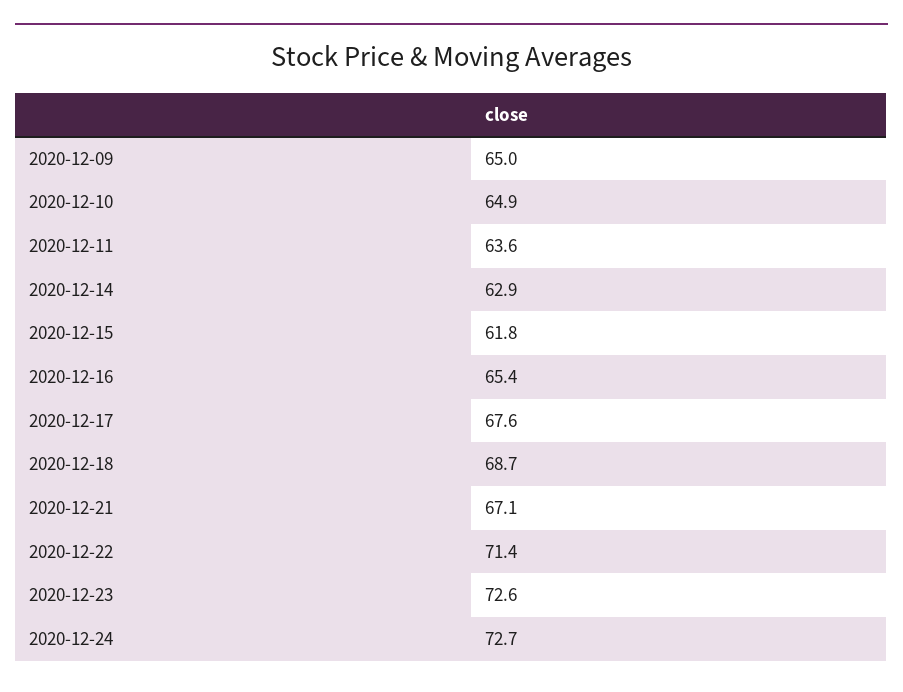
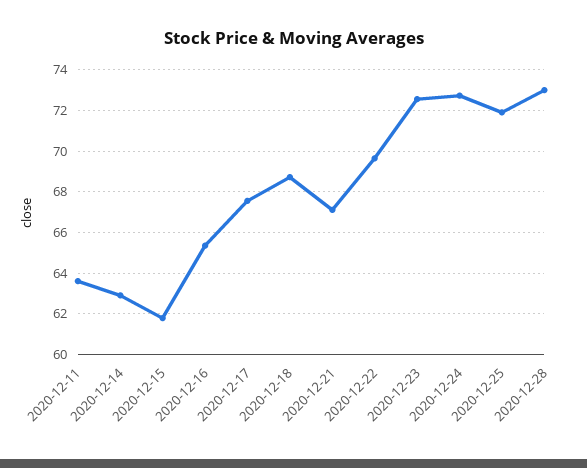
2020-12-09: 65 -> none
2020-12-10: 64.9 -> none
2020-12-22: 71.4 -> 69.5
2020-12-25: none -> 72
2020-12-28: none -> 73

